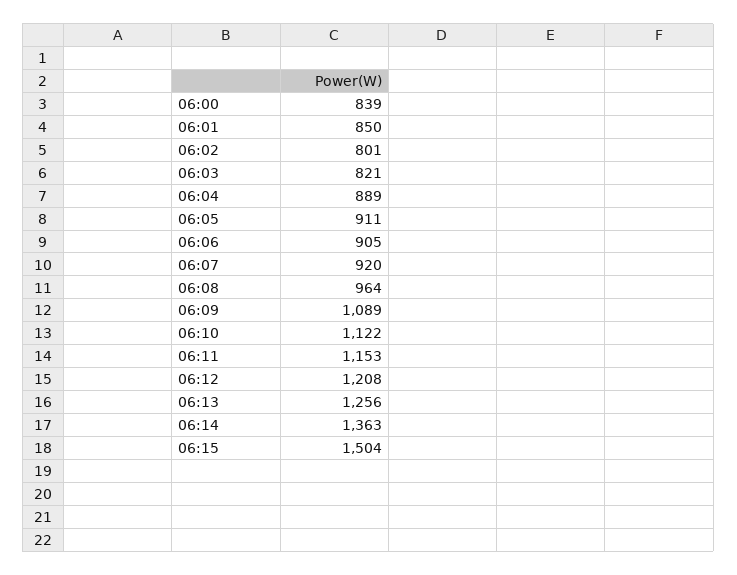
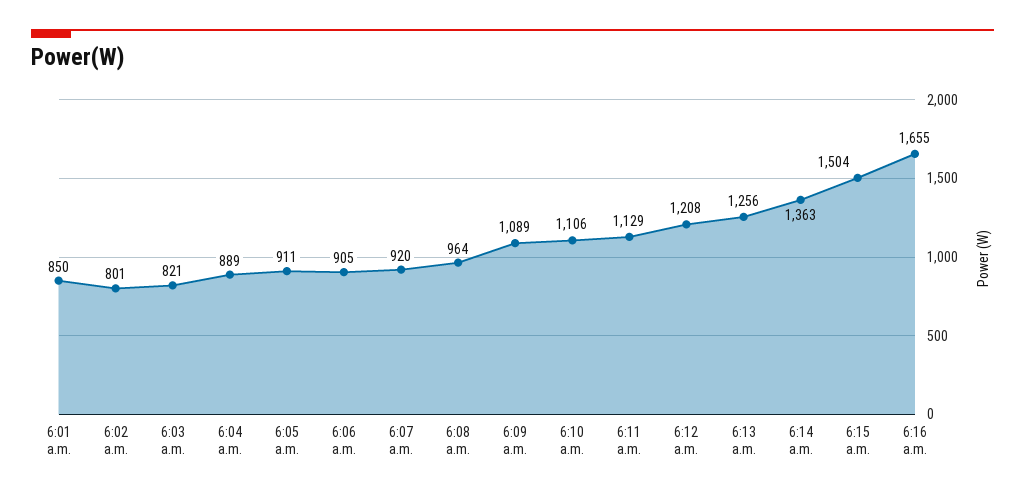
06:00: 839 -> none
06:10: 1122 -> 1106
06:11: 1153 -> 1129
6:16 a.m.: none -> 1655

